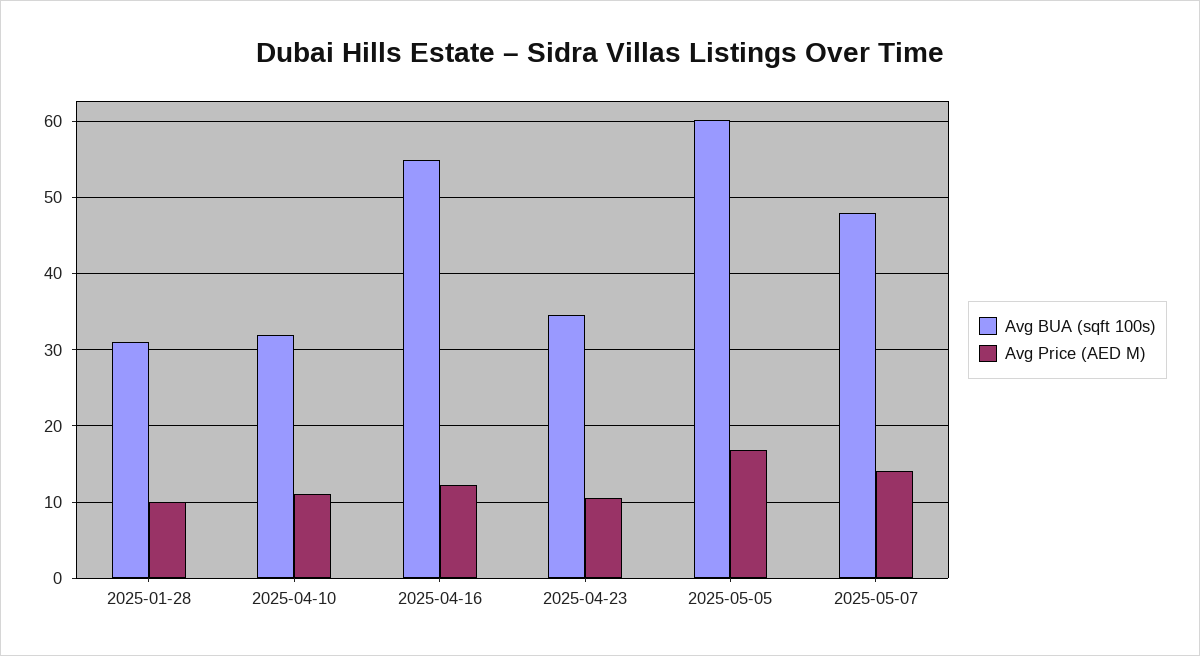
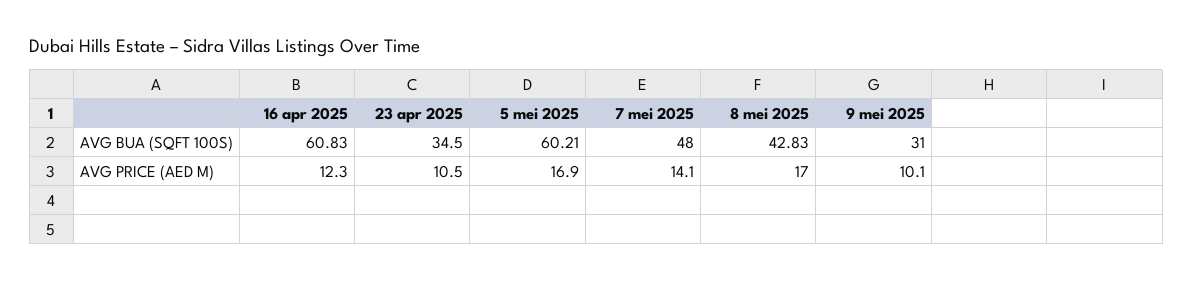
Avg BUA (sqft 100s), 2025-01-28: 31 -> none
Avg Price (AED M), 2025-01-28: 10 -> none
Avg BUA (sqft 100s), 2025-04-10: 32 -> none
Avg Price (AED M), 2025-04-10: 11 -> none
Avg BUA (sqft 100s), 2025-04-16: 55 -> 60.83
Avg BUA (sqft 100s), 8 mei 2025: none -> 42.83
Avg BUA (sqft 100s), 9 mei 2025: none -> 31
Avg Price (AED M), 8 mei 2025: none -> 17
Avg Price (AED M), 9 mei 2025: none -> 10.1

